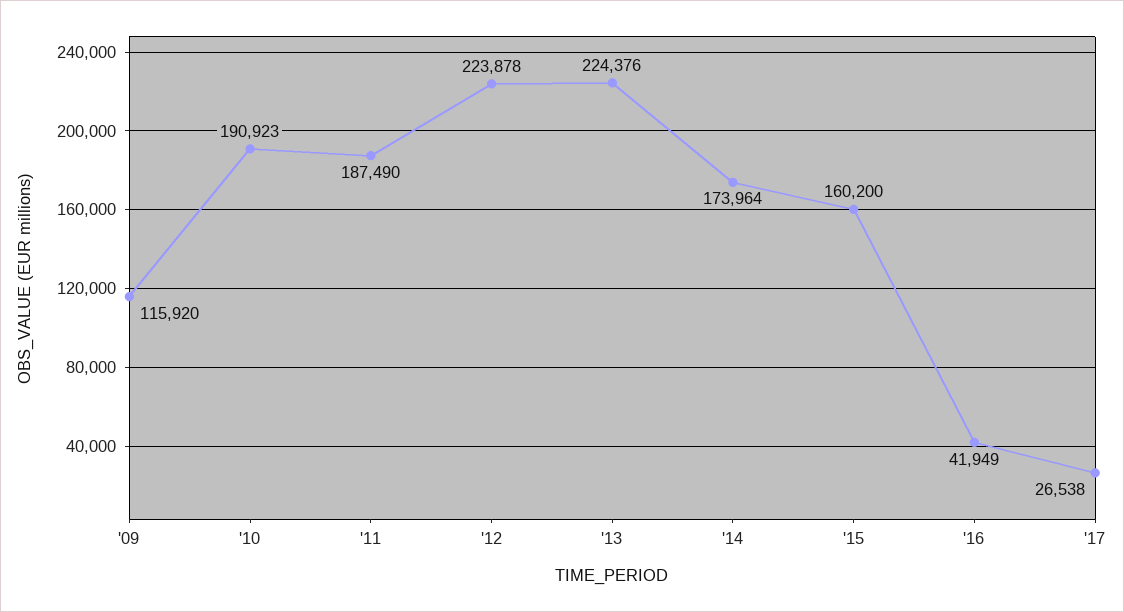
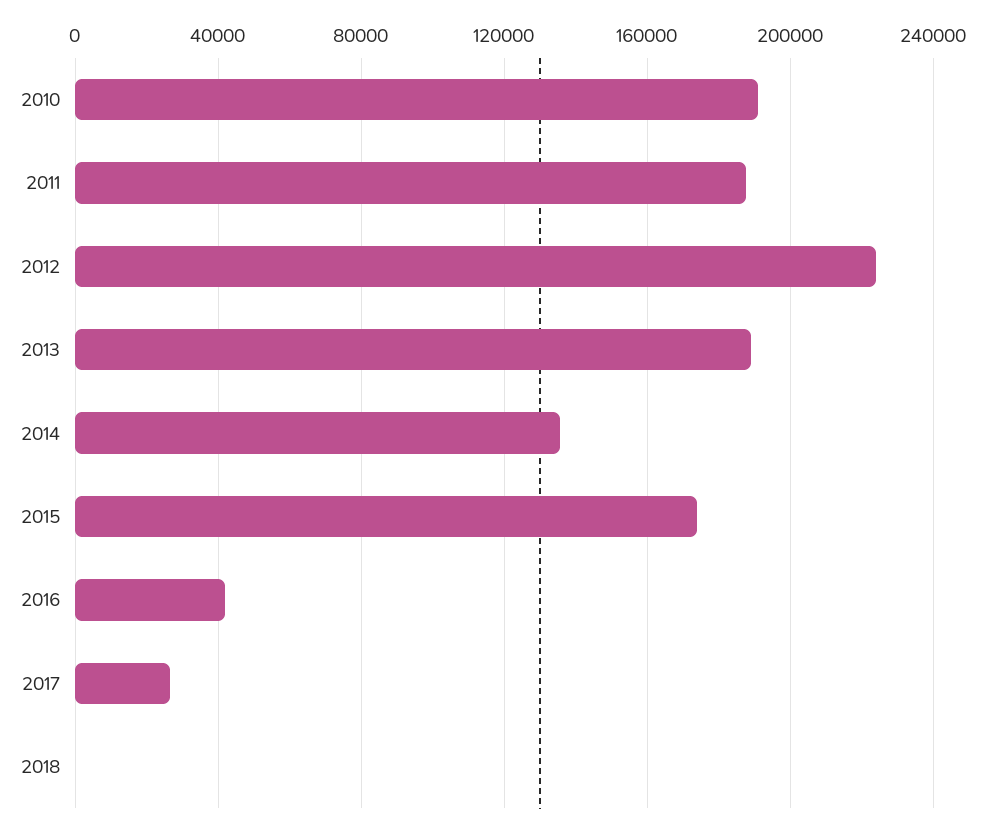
'09: 115920 -> none
'13: 224376 -> 190000
'14: 173964 -> 135000
'15: 160200 -> 175000
2018: none -> 0

